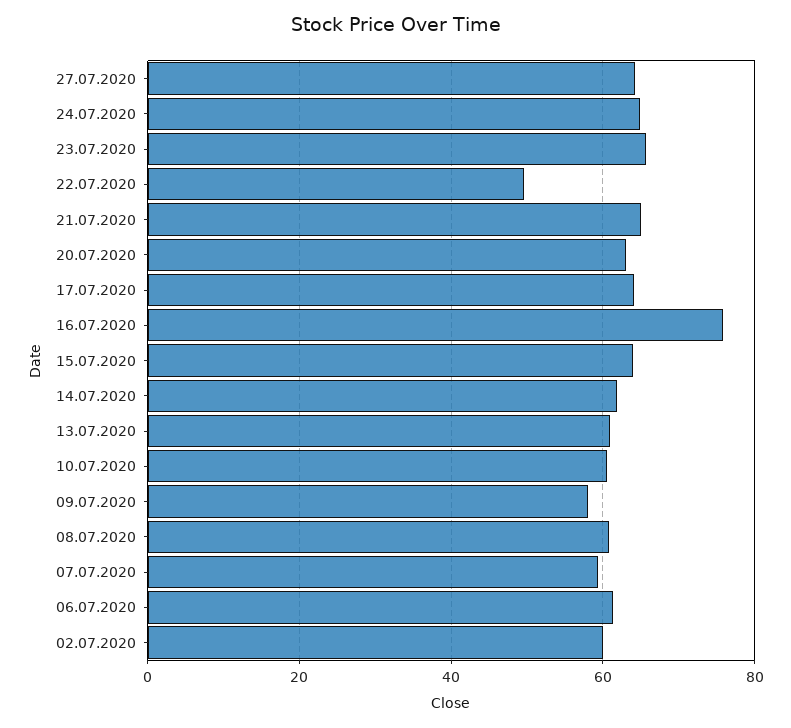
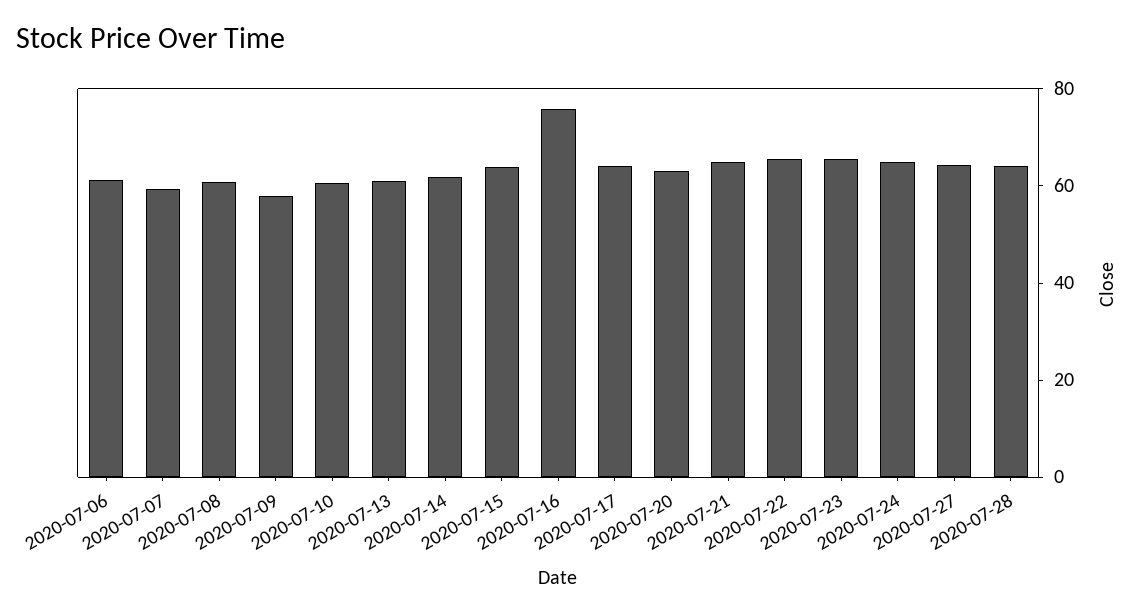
22.07.2020: 50 -> 65
02.07.2020: 60 -> none
2020-07-28: none -> 65

